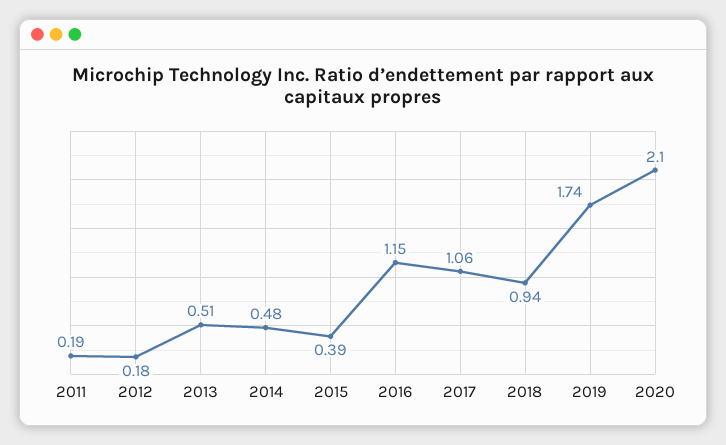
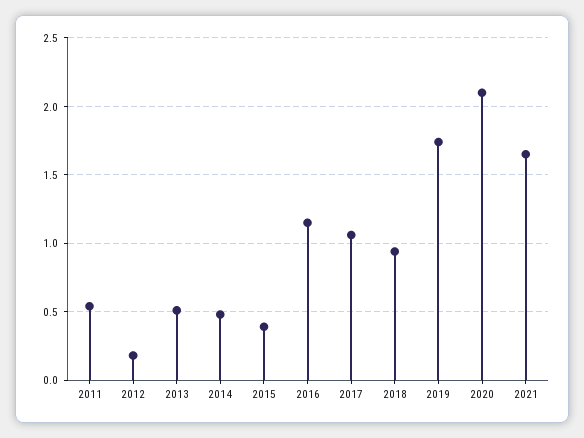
2011: 0.19 -> 0.55
2021: none -> 1.65

